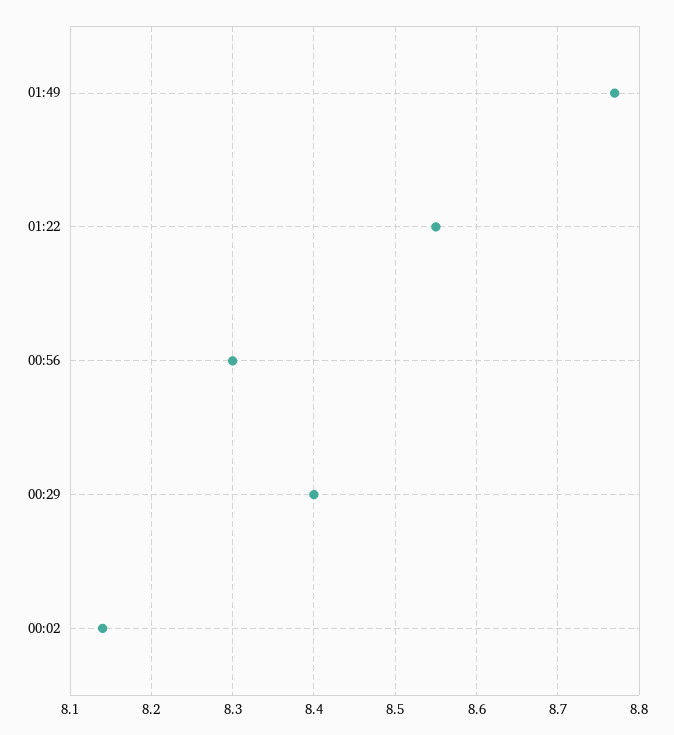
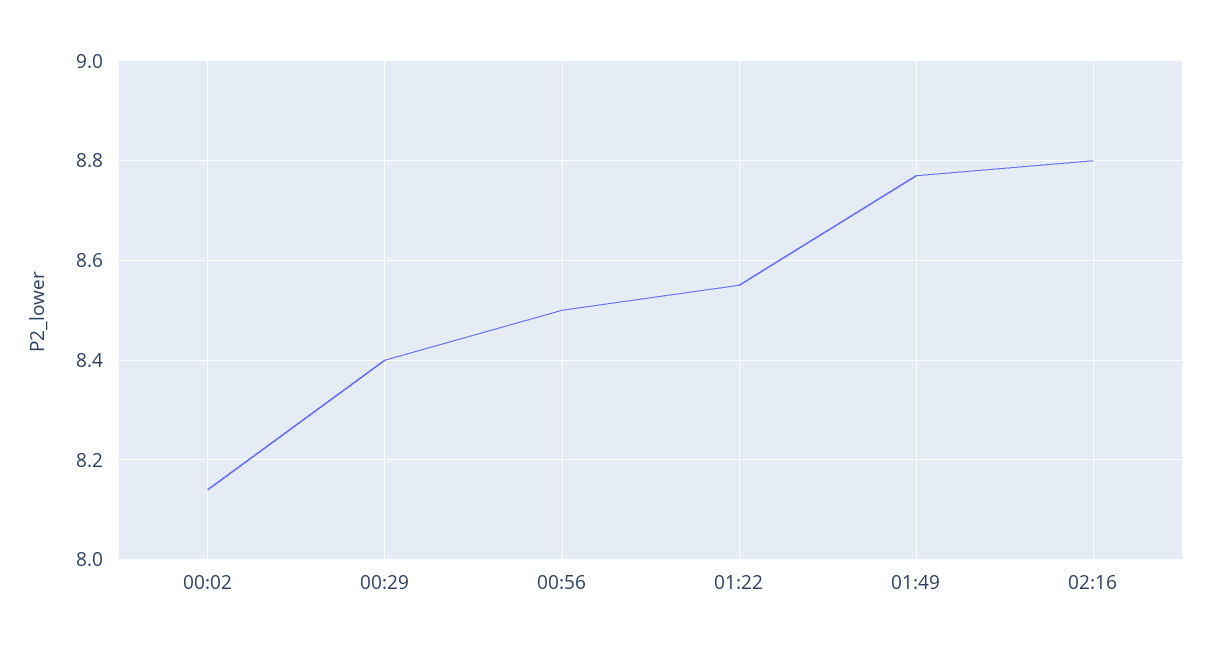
00:56: 8.3 -> 8.5
02:16: none -> 8.8

